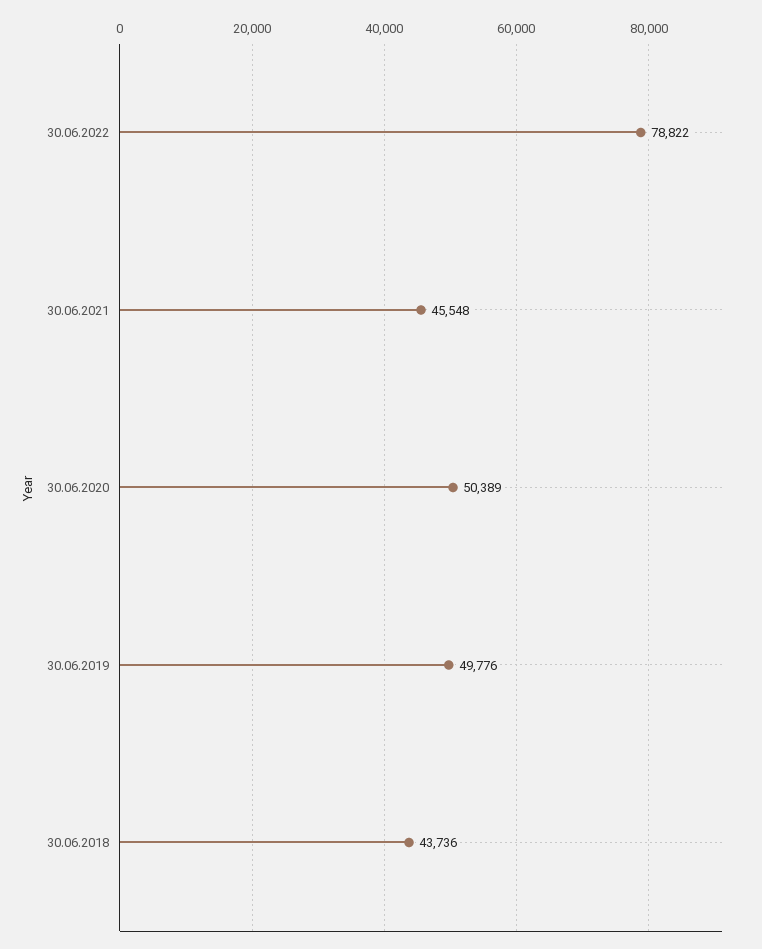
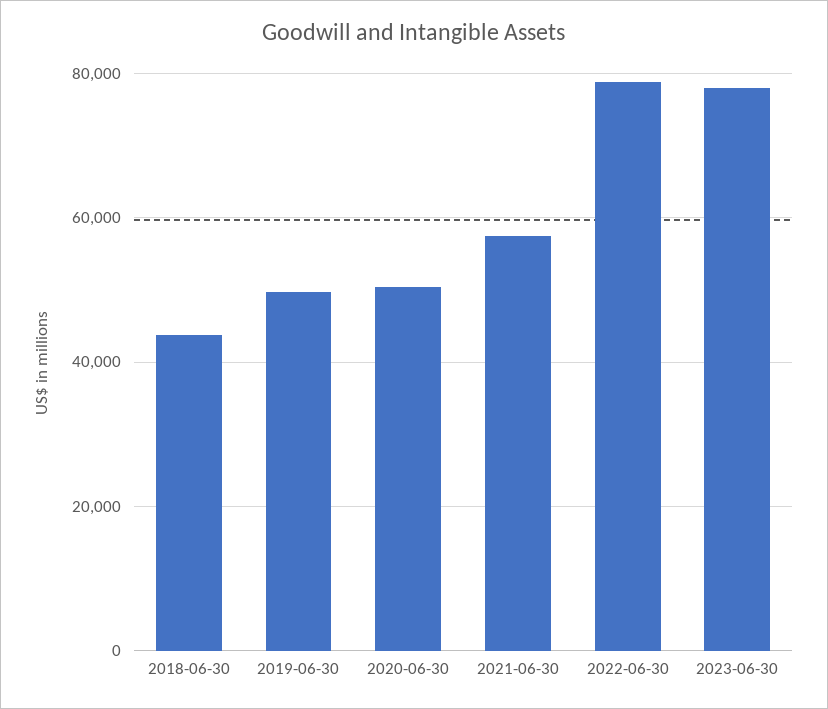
30.06.2021: 45548 -> 58000
2023-06-30: none -> 78000

